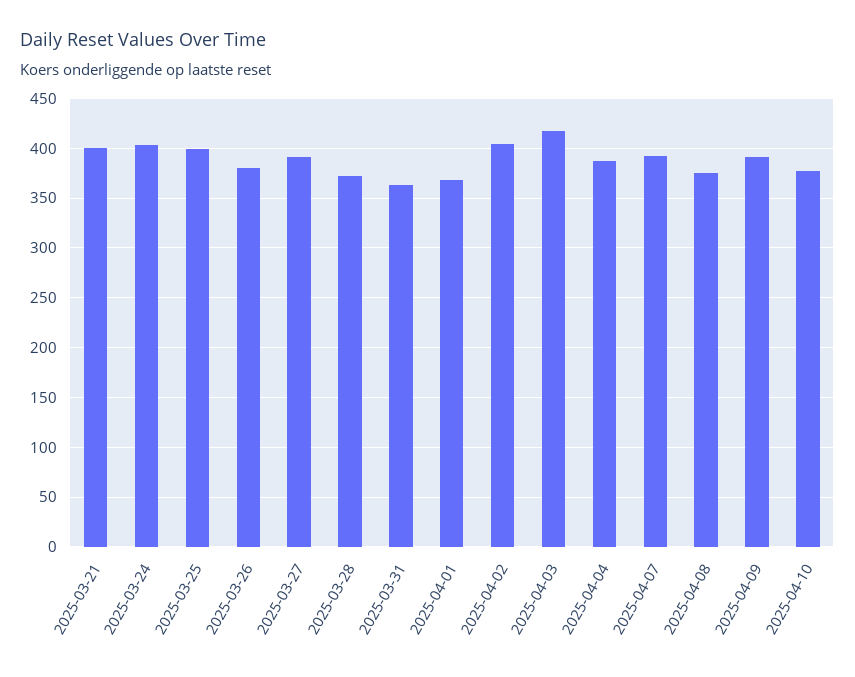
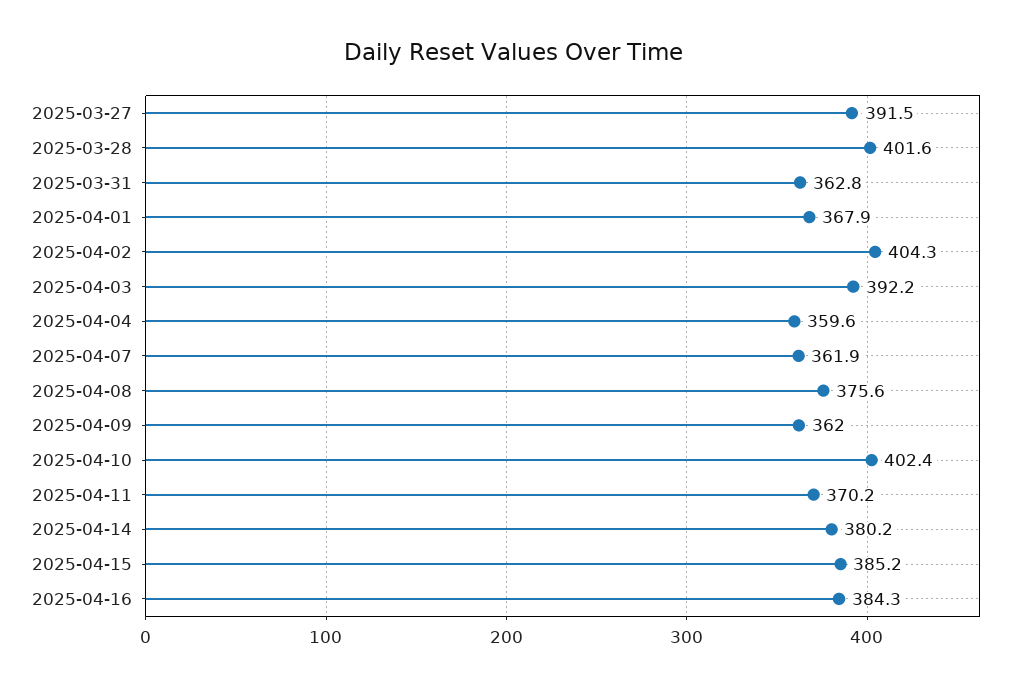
2025-03-21: 400 -> none
2025-03-24: 400 -> none
2025-03-25: 400 -> none
2025-03-26: 380 -> none
2025-03-28: 370 -> 401.6
2025-04-03: 420 -> 392.2
2025-04-04: 390 -> 359.6
2025-04-07: 390 -> 361.9
2025-04-09: 390 -> 362
2025-04-10: 380 -> 402.4
2025-04-11: none -> 370.2
2025-04-14: none -> 380.2
2025-04-15: none -> 385.2
2025-04-16: none -> 384.3

